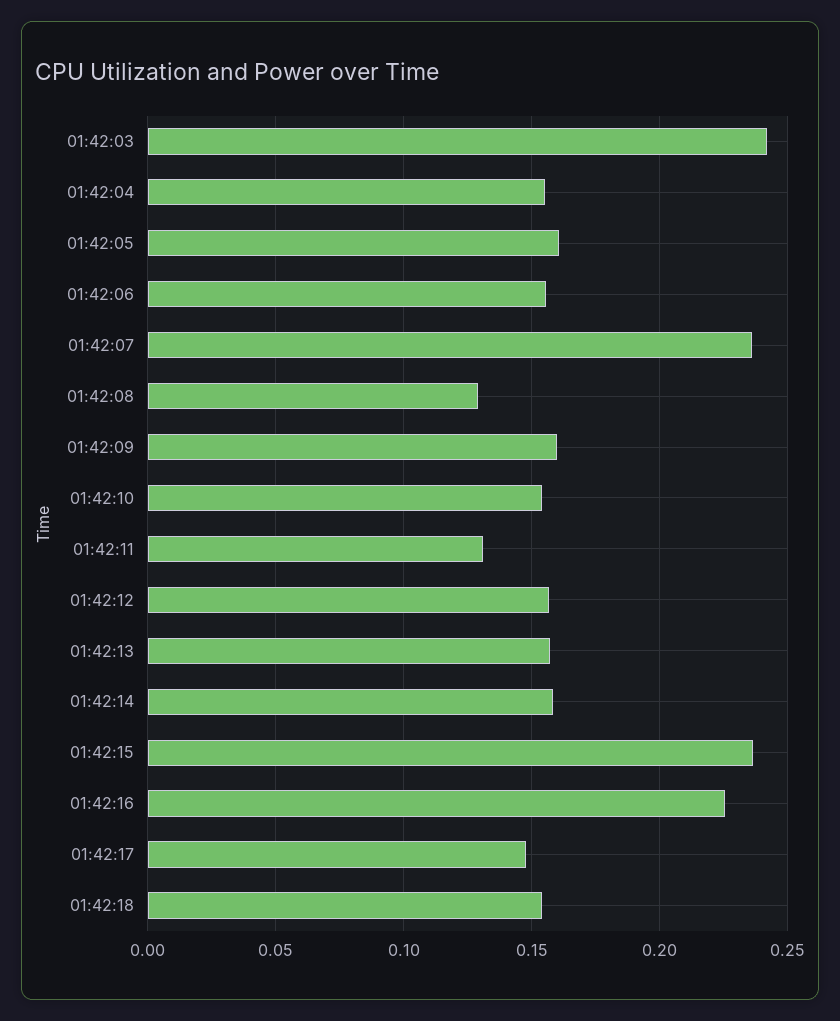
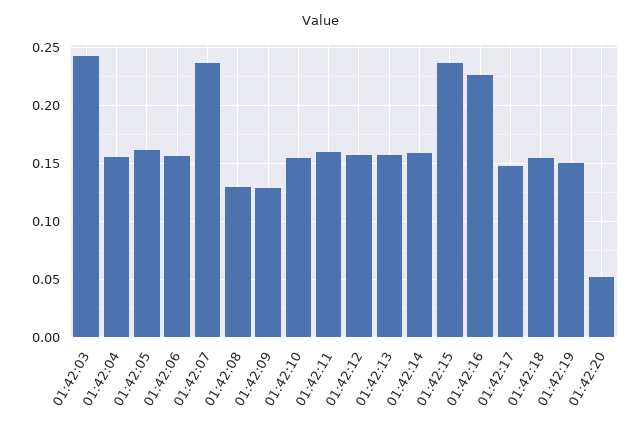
01:42:09: 0.16 -> 0.13
01:42:11: 0.13 -> 0.16
01:42:19: none -> 0.15
01:42:20: none -> 0.05

